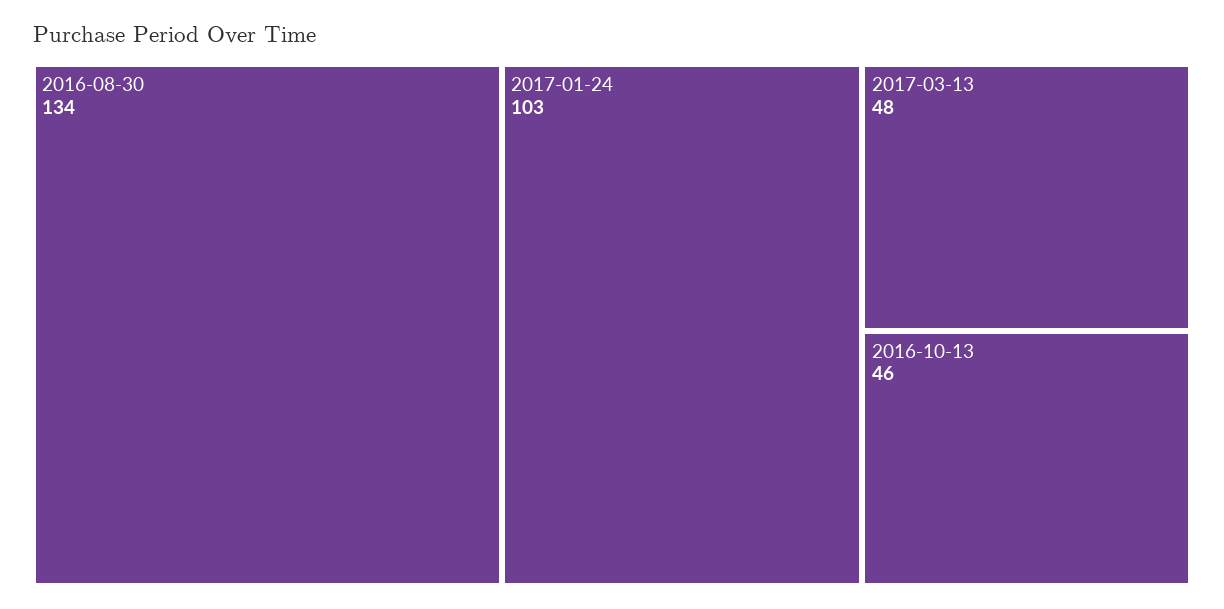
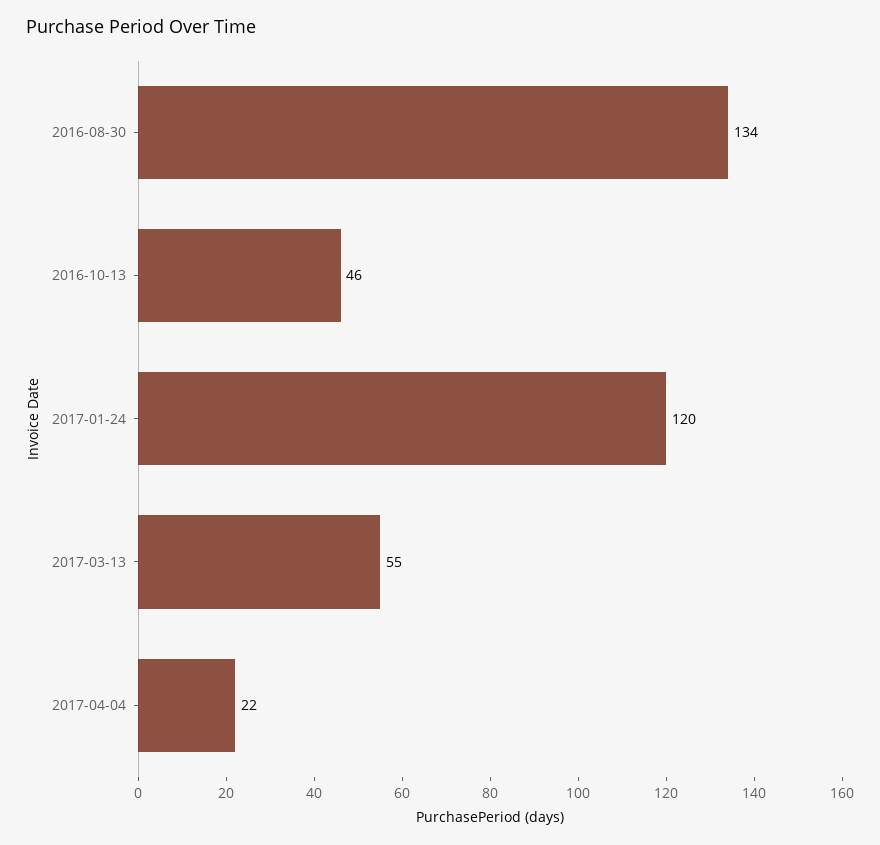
2017-01-24: 103 -> 120
2017-03-13: 48 -> 55
2017-04-04: none -> 22

